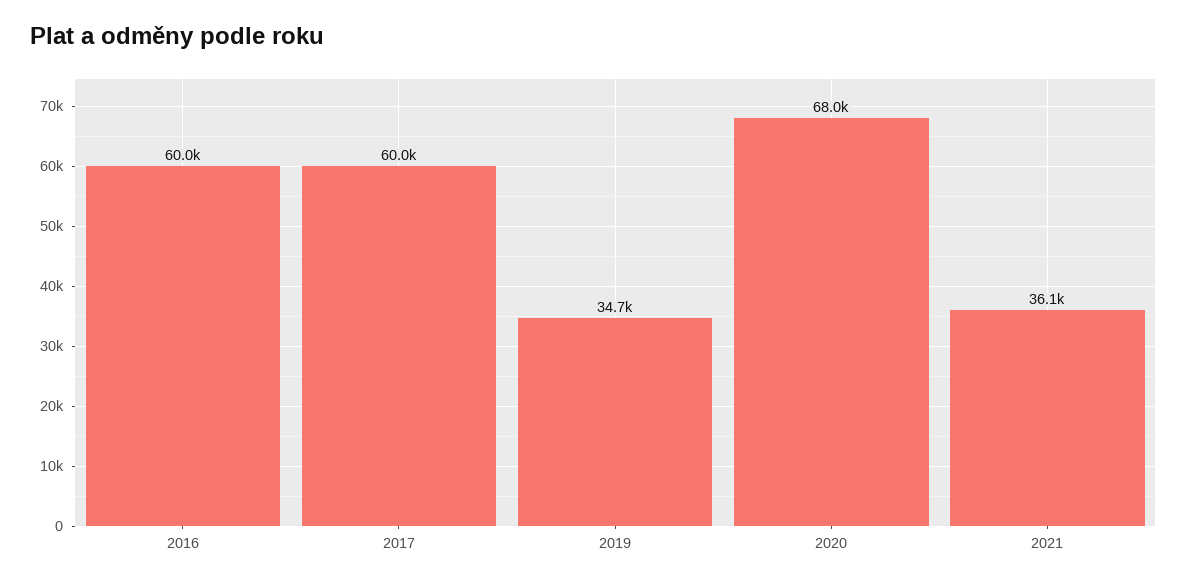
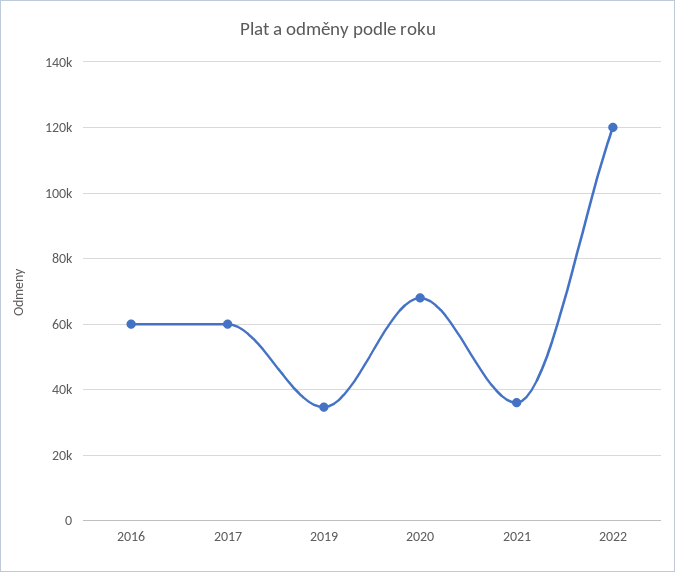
2022: none -> 120000

